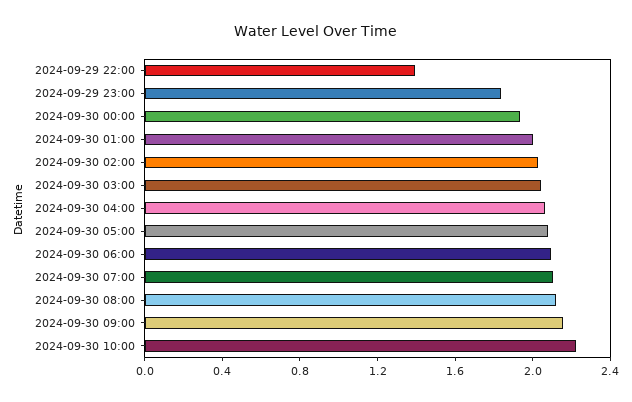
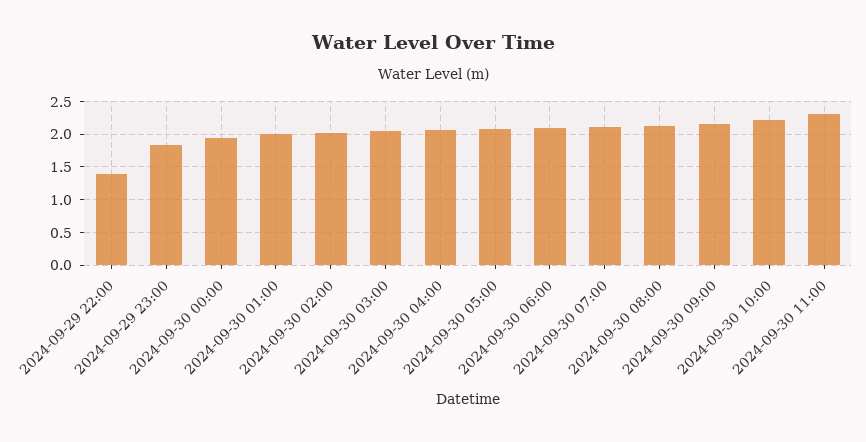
2024-09-30 11:00: none -> 2.3

